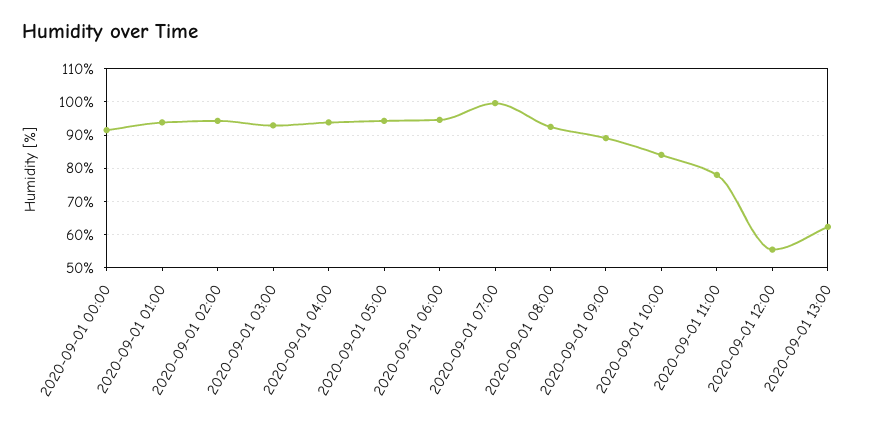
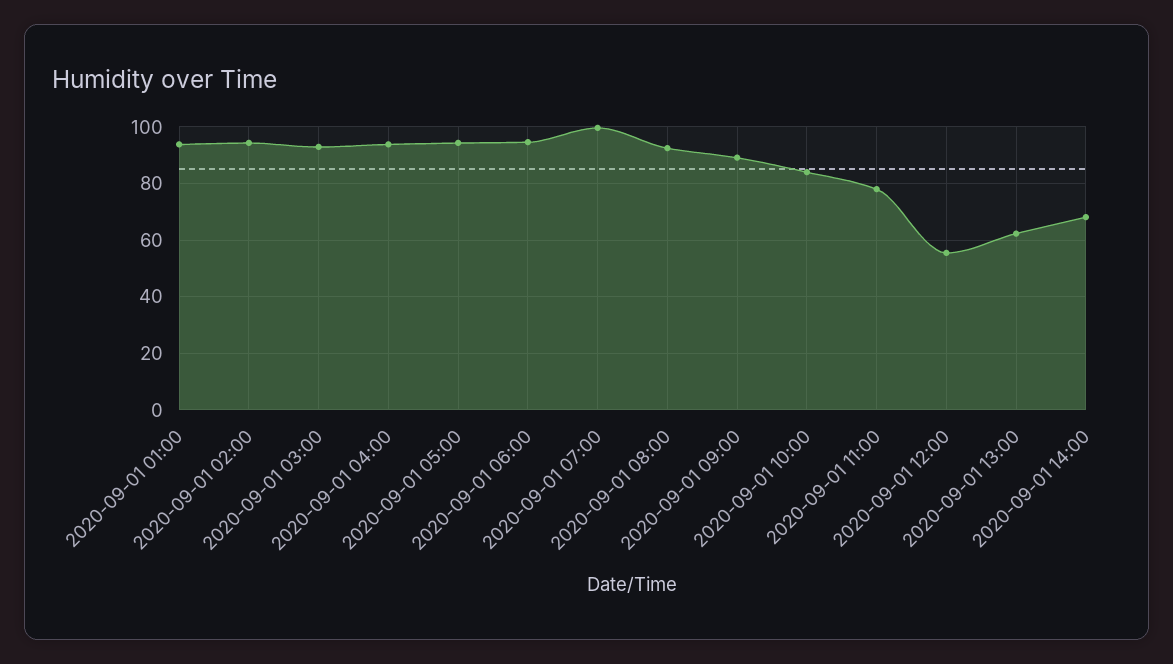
2020-09-01 00:00: 92 -> none
2020-09-01 14:00: none -> 67.5

